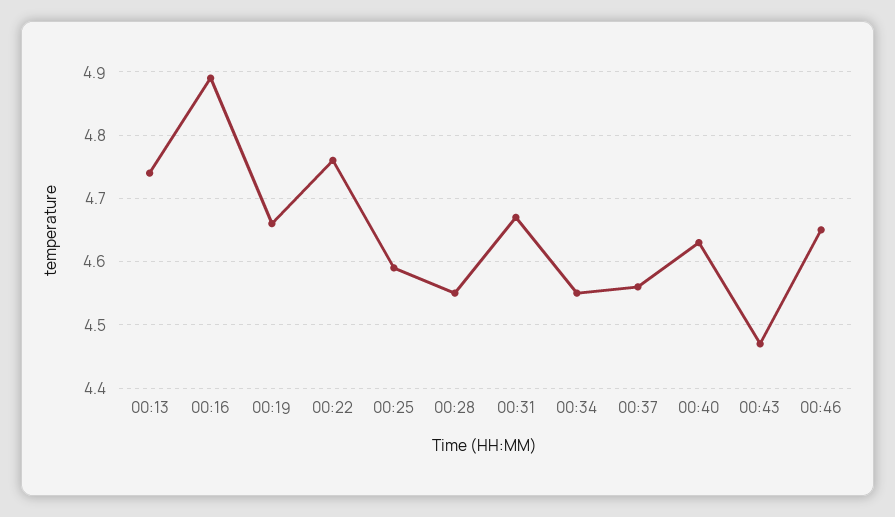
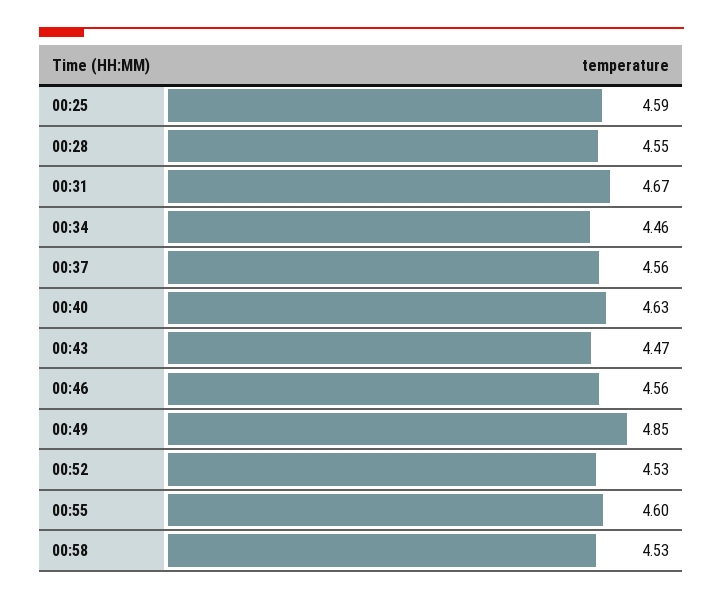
00:13: 4.74 -> none
00:16: 4.89 -> none
00:19: 4.66 -> none
00:22: 4.76 -> none
00:34: 4.55 -> 4.46
00:46: 4.65 -> 4.56
00:49: none -> 4.85
00:52: none -> 4.53
00:55: none -> 4.6
00:58: none -> 4.53

